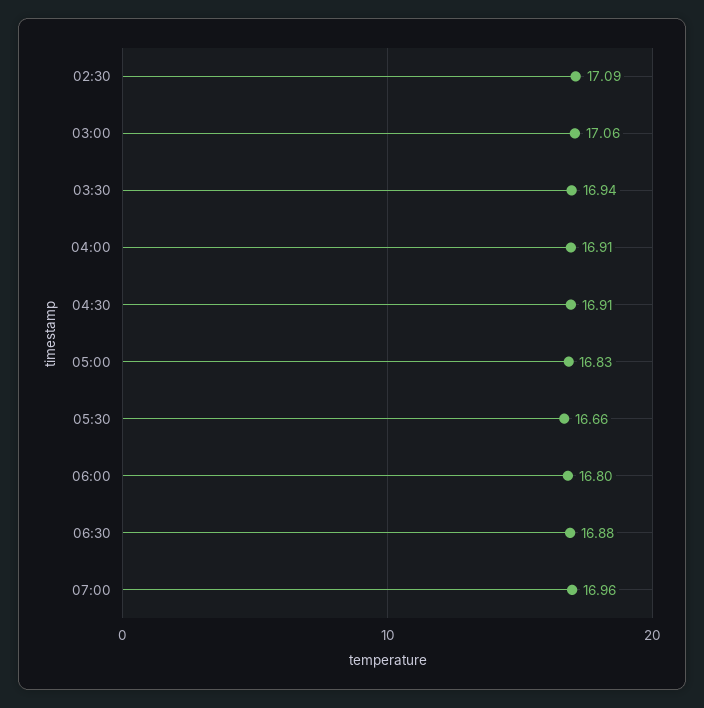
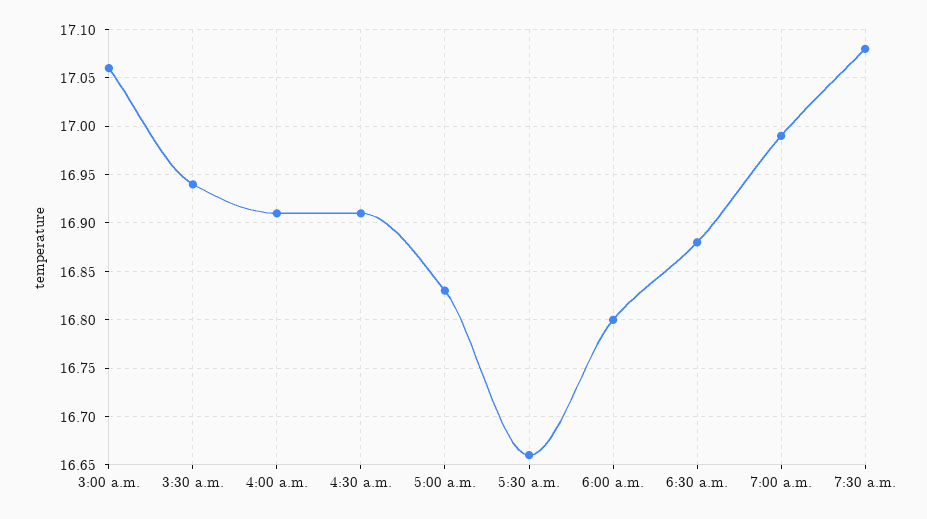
02:30: 17.09 -> none
07:00: 16.96 -> 16.99
7:30 a.m.: none -> 17.08

